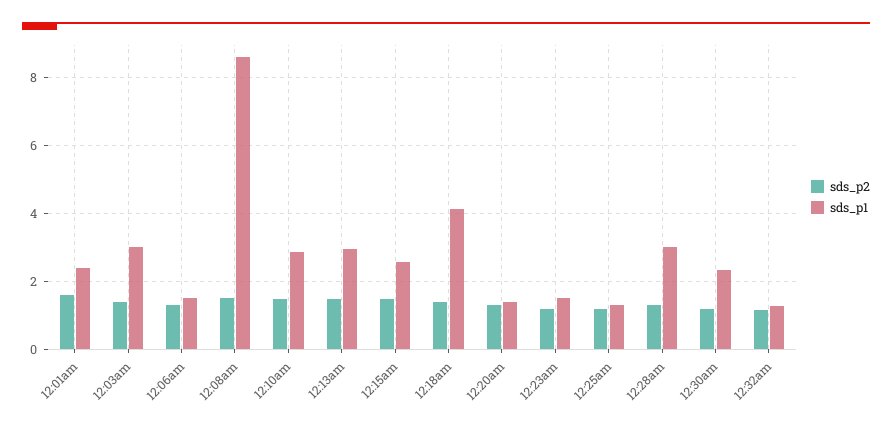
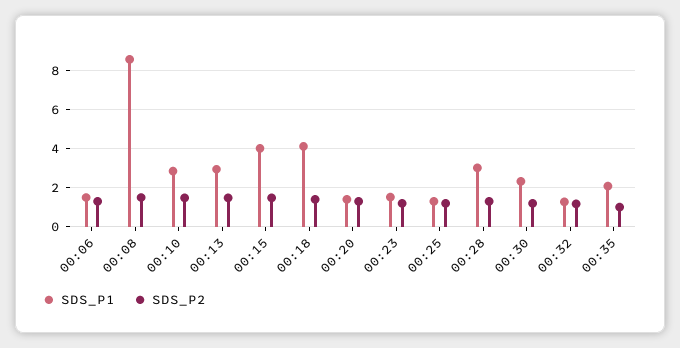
sds_p2, 12:01am: 1.6 -> none
sds_p1, 12:01am: 2.4 -> none
sds_p2, 12:03am: 1.4 -> none
sds_p1, 12:03am: 3 -> none
sds_p1, 12:15am: 2.6 -> 4
sds_p1, 00:35: none -> 2
sds_p2, 00:35: none -> 1

